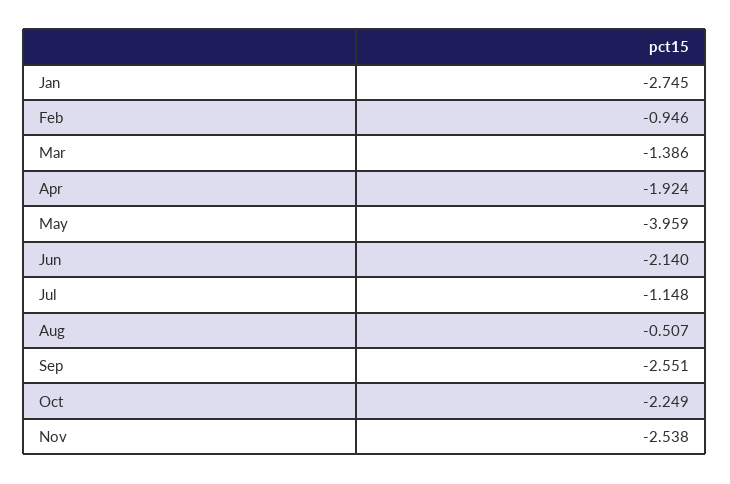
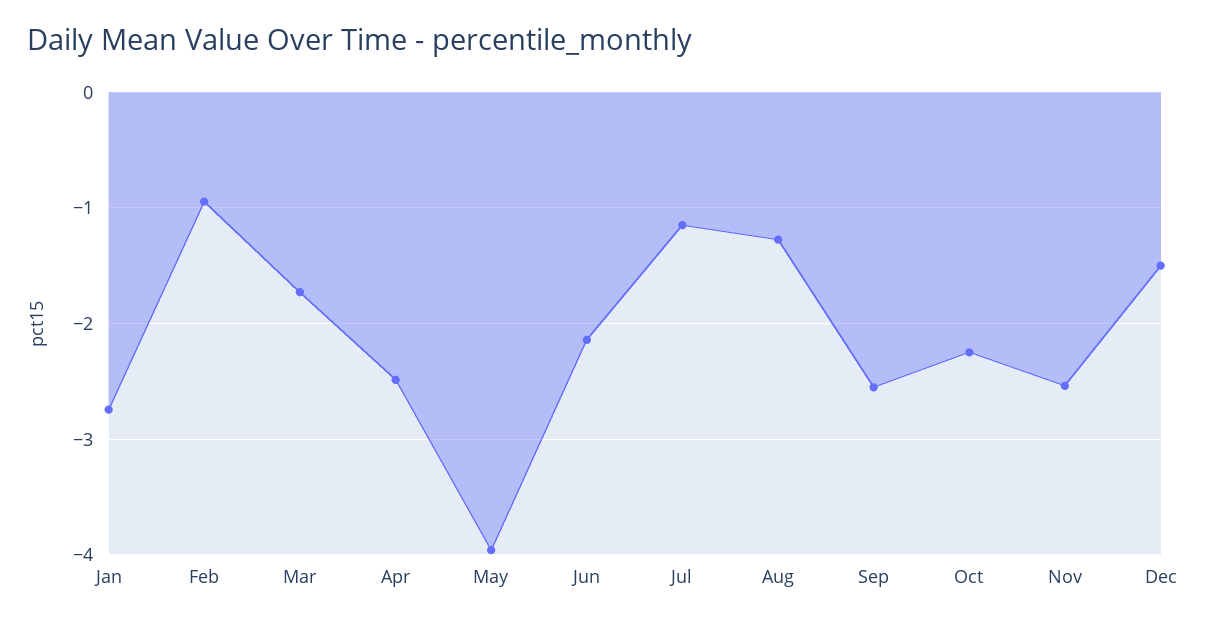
Mar: -1.386 -> -1.7
Apr: -1.924 -> -2.5
Aug: -0.507 -> -1.3
Dec: none -> -1.5

